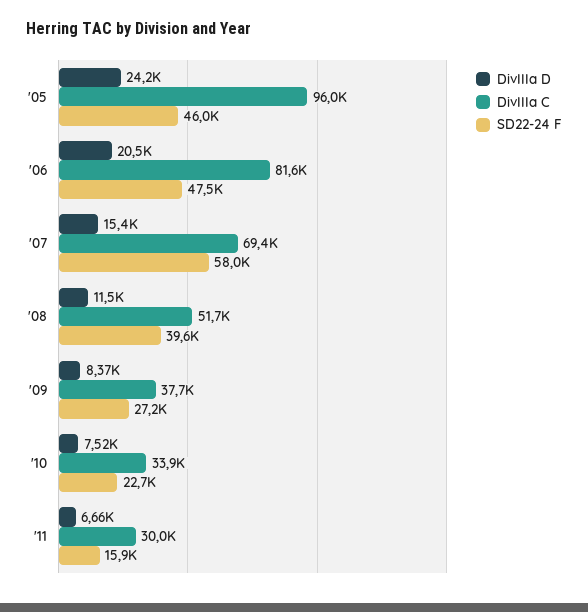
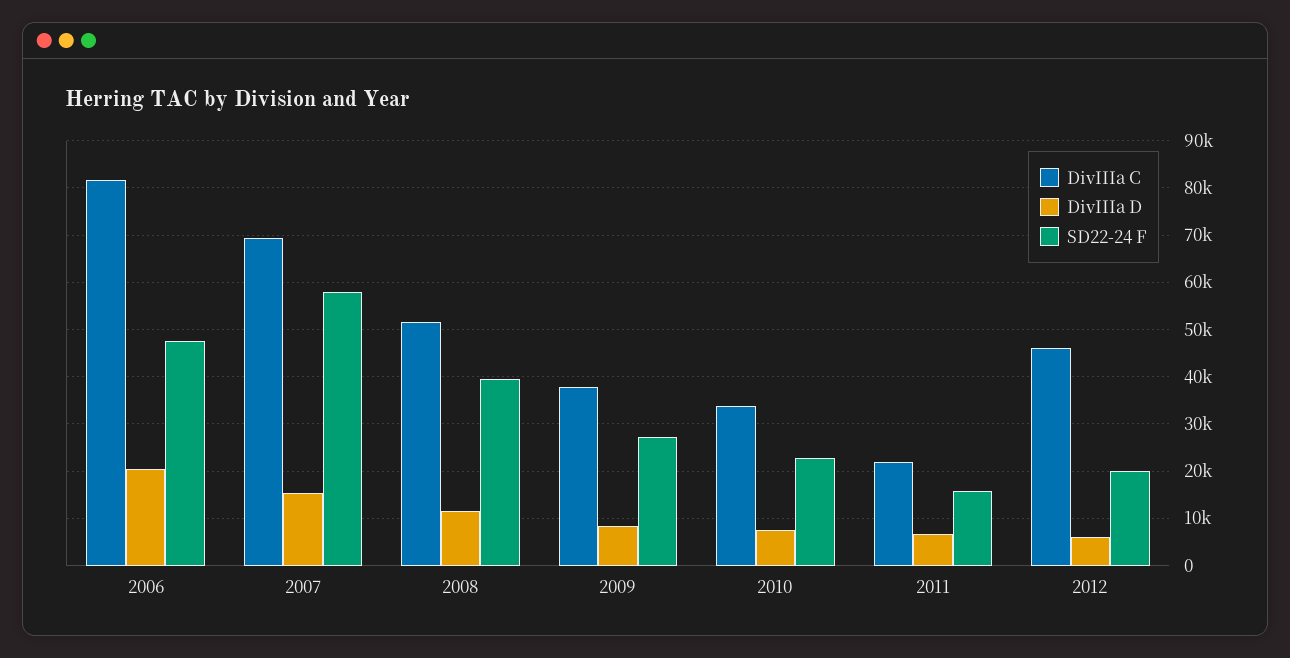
DivIIIa D, '05: 24200 -> none
DivIIIa C, '05: 96000 -> none
SD22-24 F, '05: 46000 -> none
DivIIIa C, '11: 30000 -> 22000
DivIIIa C, 2012: none -> 46000
DivIIIa D, 2012: none -> 6000
SD22-24 F, 2012: none -> 20000

